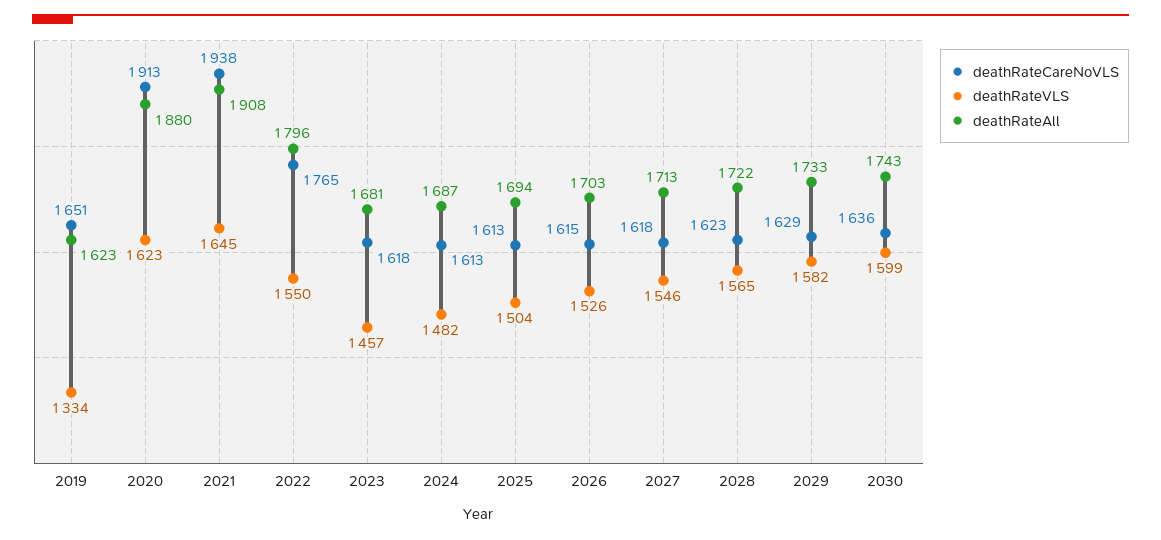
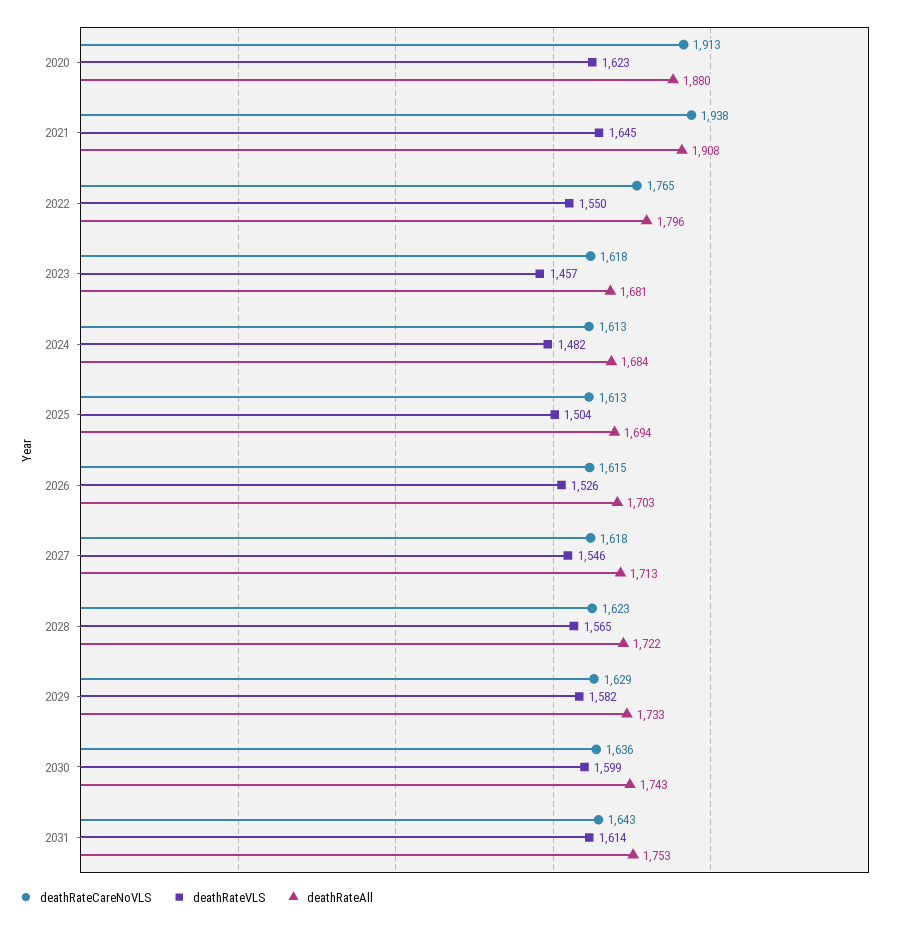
deathRateCareNoVLS, 2019: 1651 -> none
deathRateVLS, 2019: 1334 -> none
deathRateAll, 2019: 1623 -> none
deathRateAll, 2024: 1687 -> 1684
deathRateCareNoVLS, 2031: none -> 1643
deathRateVLS, 2031: none -> 1614
deathRateAll, 2031: none -> 1753

